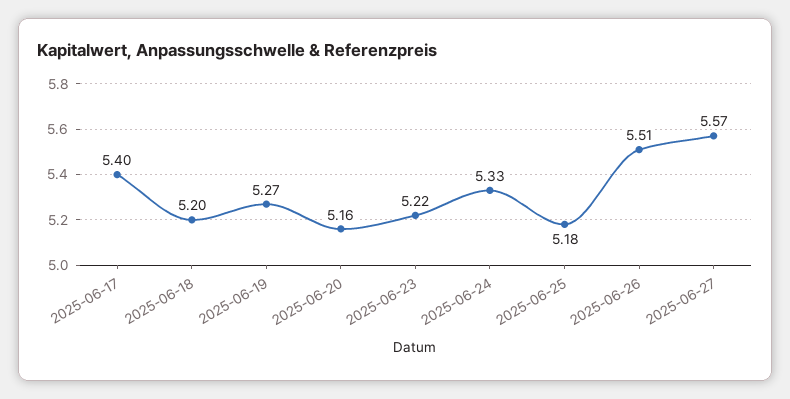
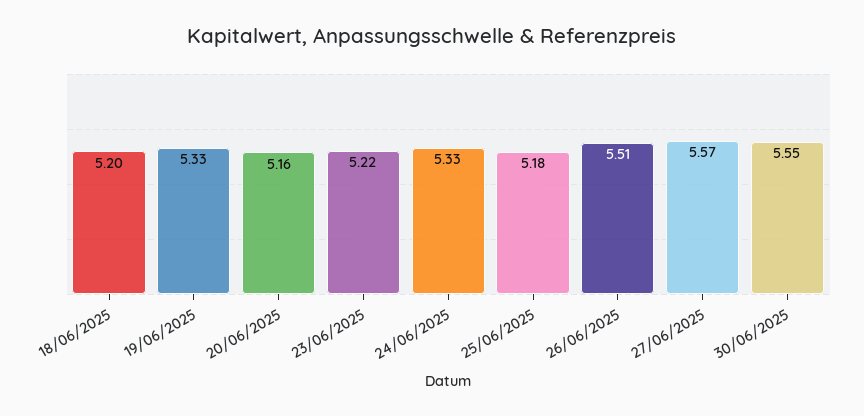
2025-06-17: 5.4 -> none
2025-06-19: 5.27 -> 5.33
30/06/2025: none -> 5.55

